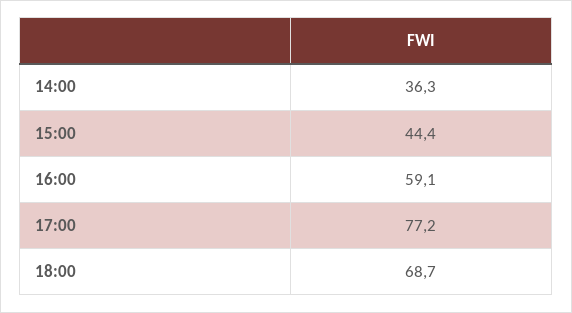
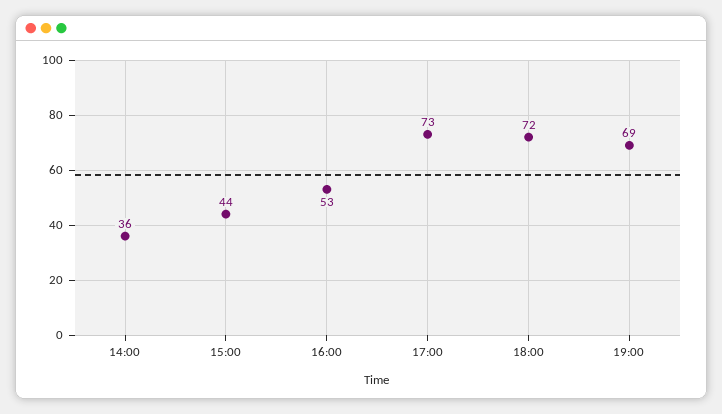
16:00: 59.1 -> 53
17:00: 77.2 -> 73
18:00: 68.7 -> 72
19:00: none -> 69

